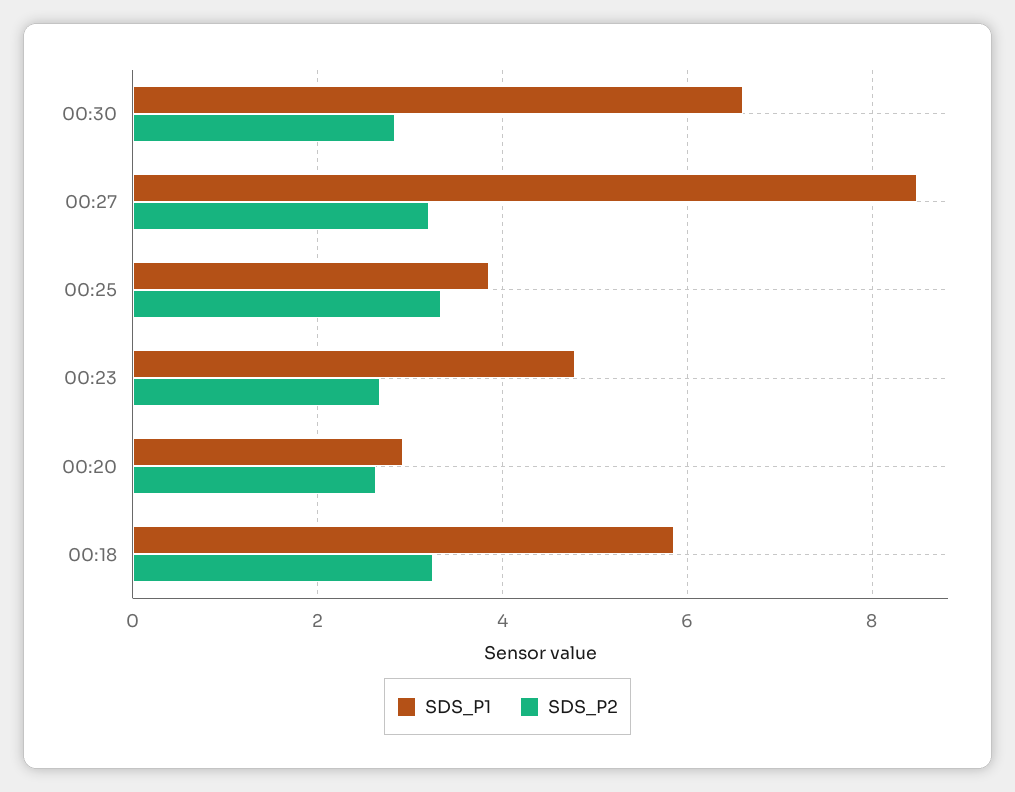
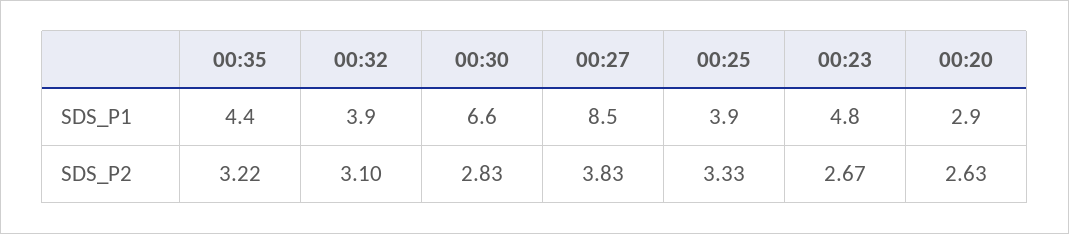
SDS_P2, 00:27: 3.2 -> 3.83
SDS_P1, 00:18: 5.8 -> none
SDS_P2, 00:18: 3.2 -> none
SDS_P1, 00:35: none -> 4.4
SDS_P1, 00:32: none -> 3.9
SDS_P2, 00:35: none -> 3.22
SDS_P2, 00:32: none -> 3.1

